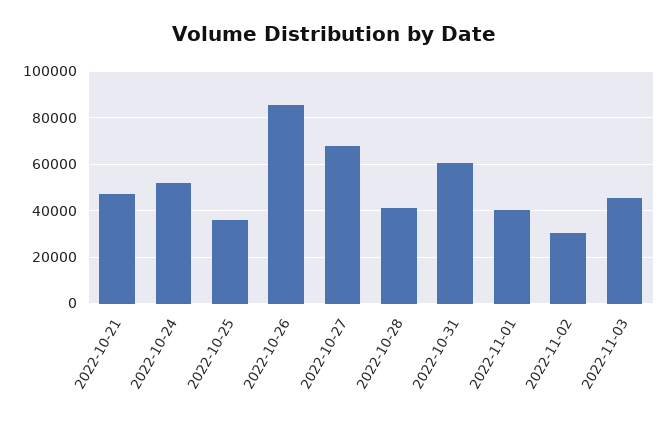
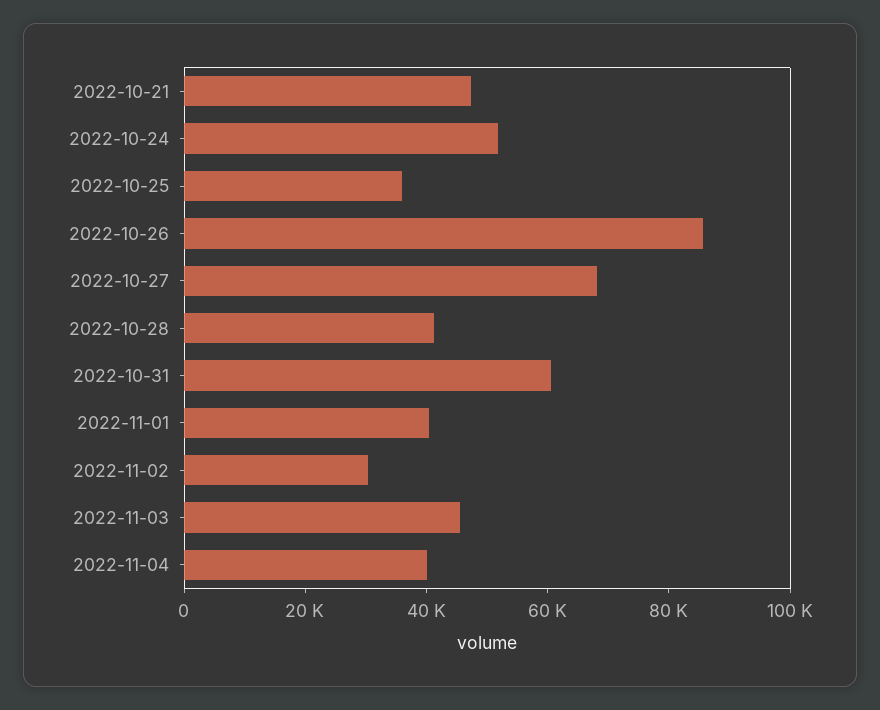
2022-11-04: none -> 40000

